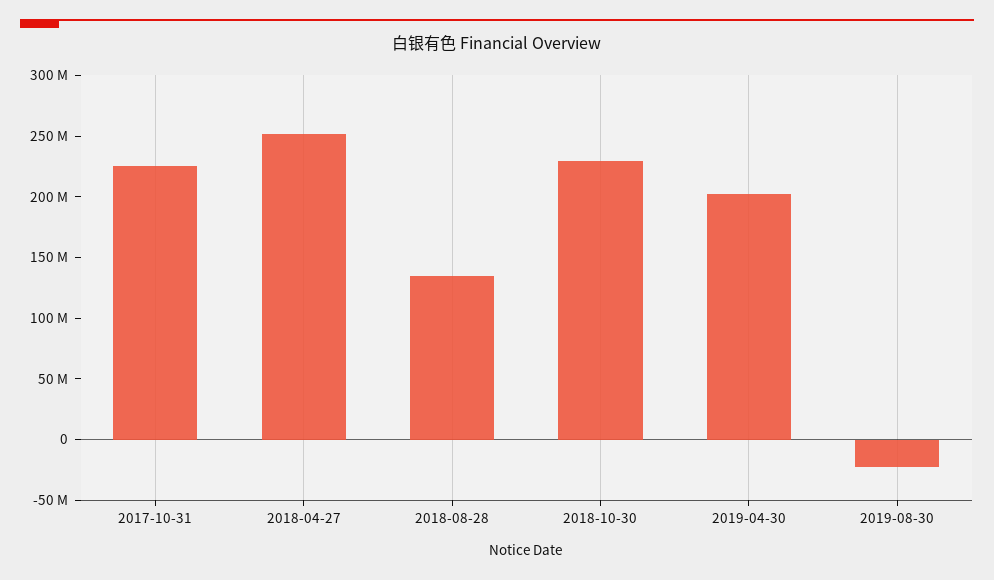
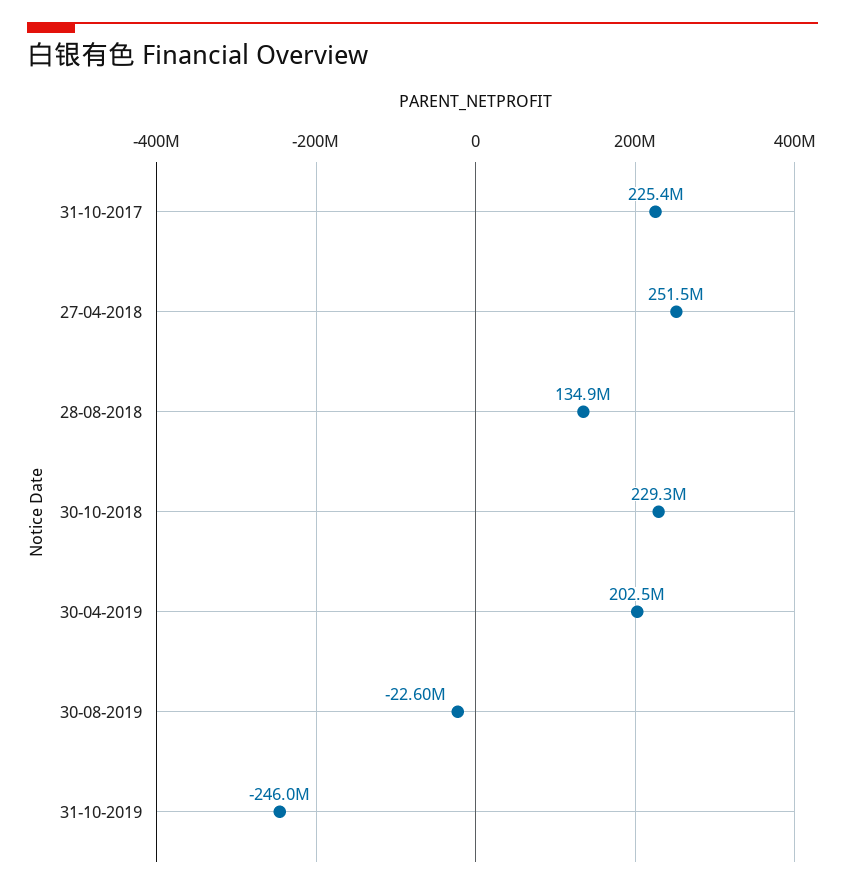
31-10-2019: none -> -246000000

